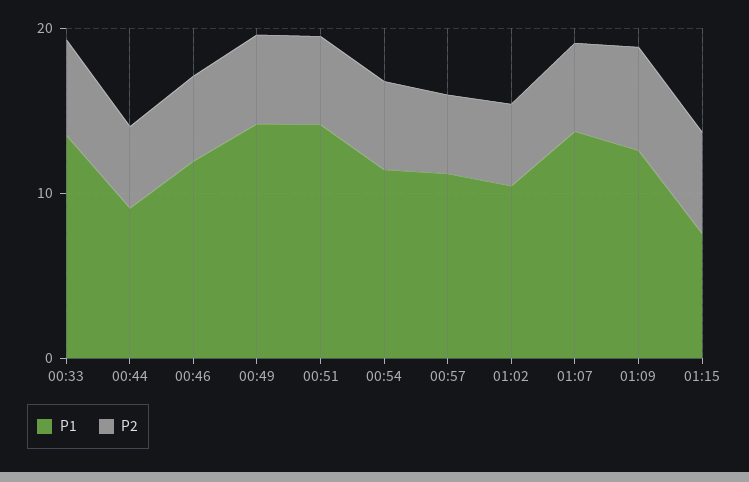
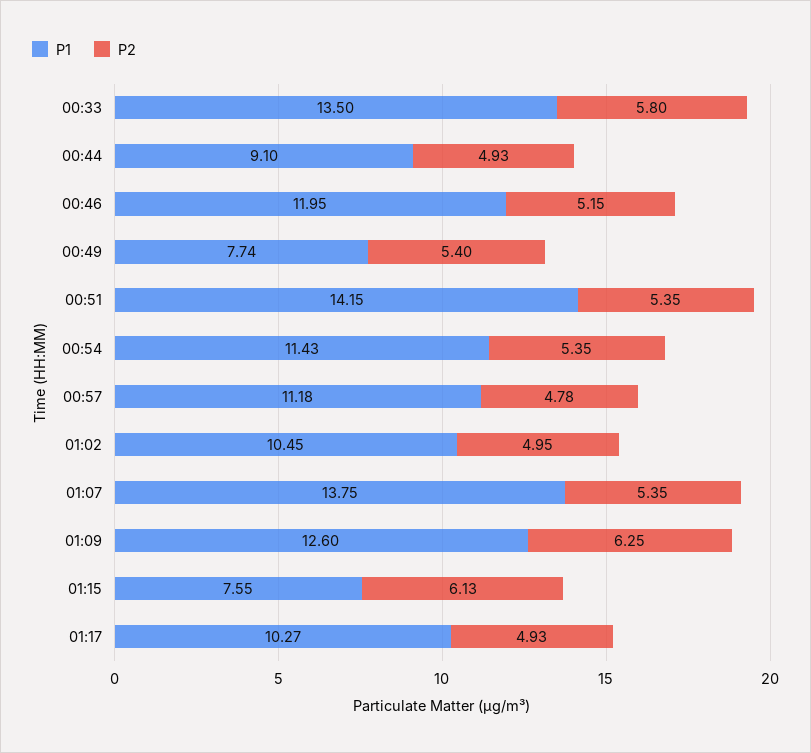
P1, 00:49: 14 -> 7.74
P1, 01:17: none -> 10.27
P2, 01:17: none -> 4.93

